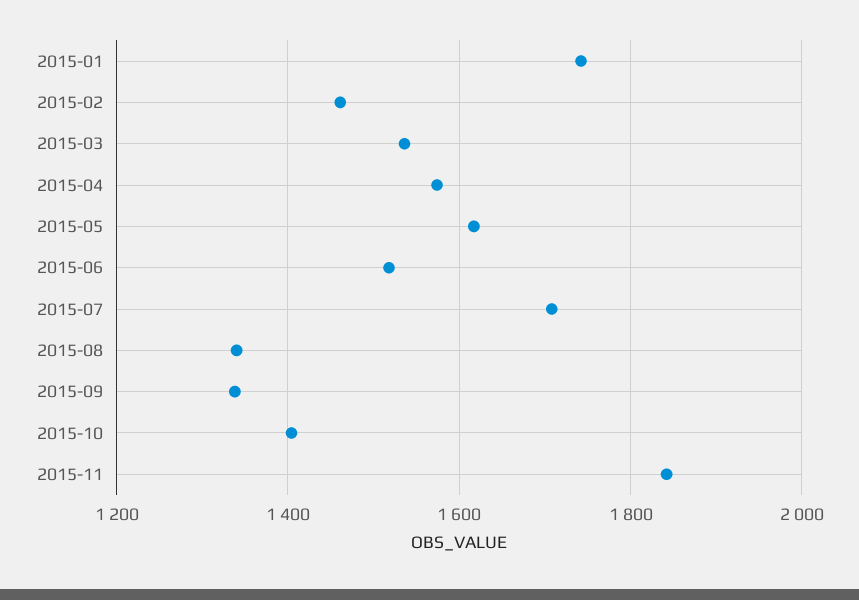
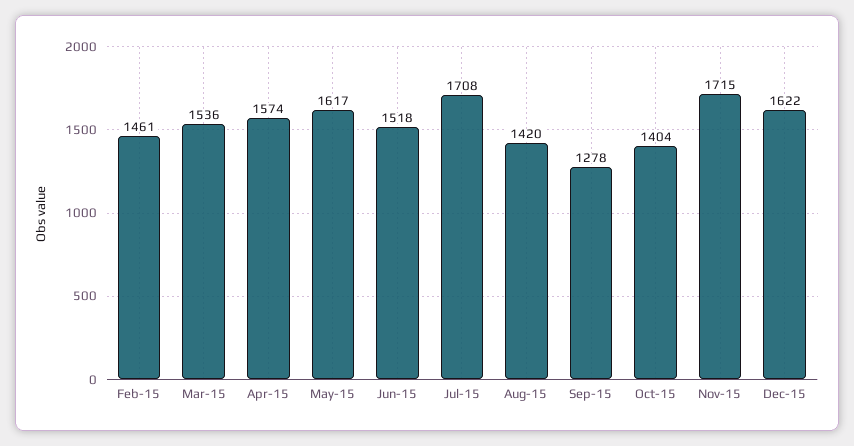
2015-01: 1740 -> none
2015-08: 1340 -> 1420
2015-09: 1340 -> 1278
2015-11: 1840 -> 1715
Dec-15: none -> 1622

